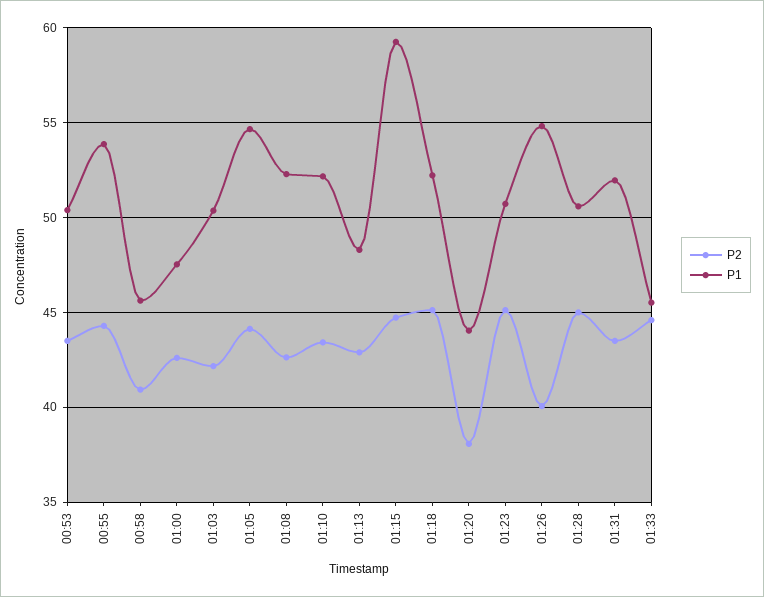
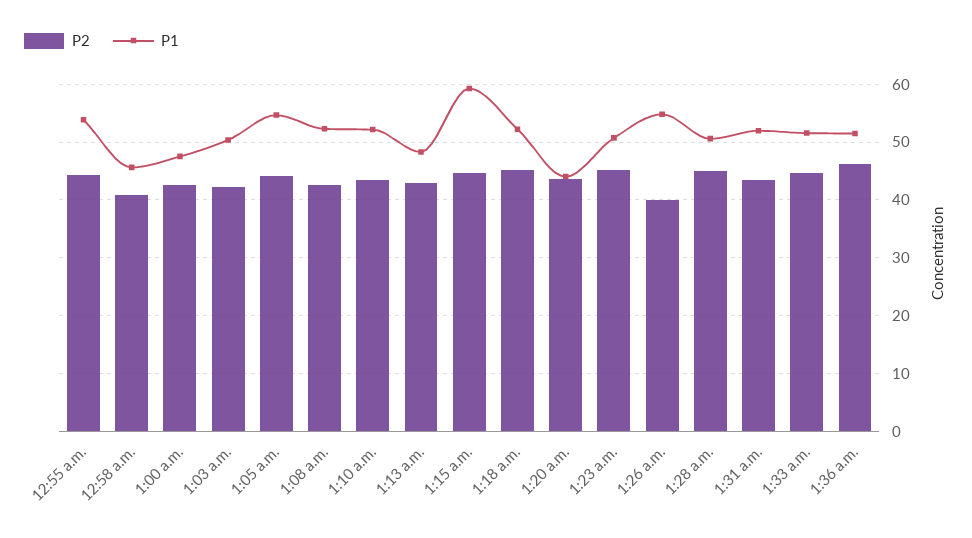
P2, 00:53: 43.5 -> none
P1, 00:53: 50.5 -> none
P2, 01:20: 38 -> 44
P1, 01:33: 45.5 -> 52
P2, 1:36 a.m.: none -> 46
P1, 1:36 a.m.: none -> 52

